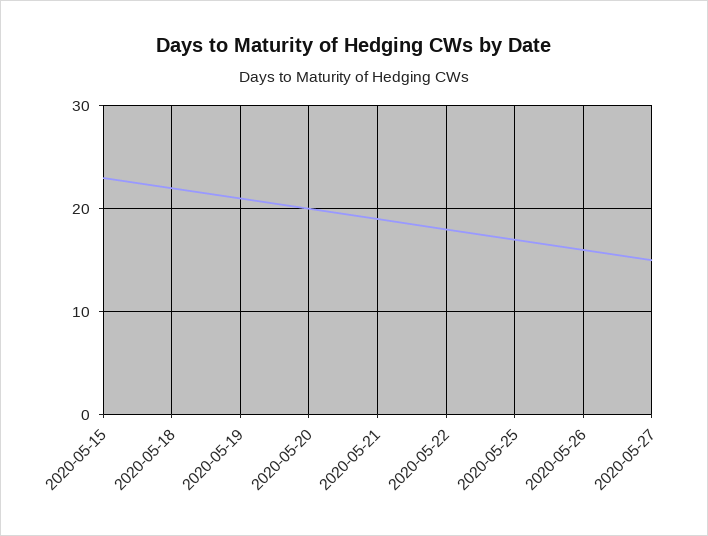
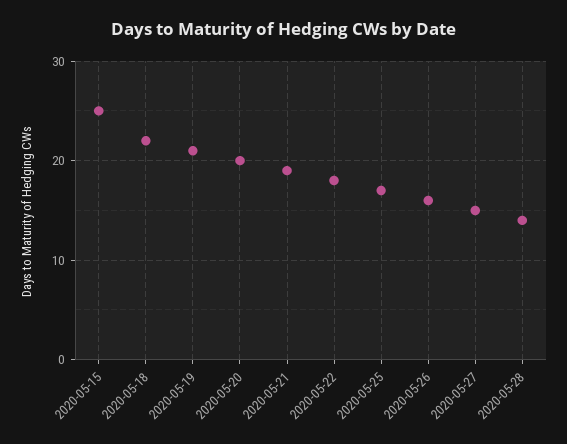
2020-05-15: 23 -> 25
2020-05-28: none -> 14

